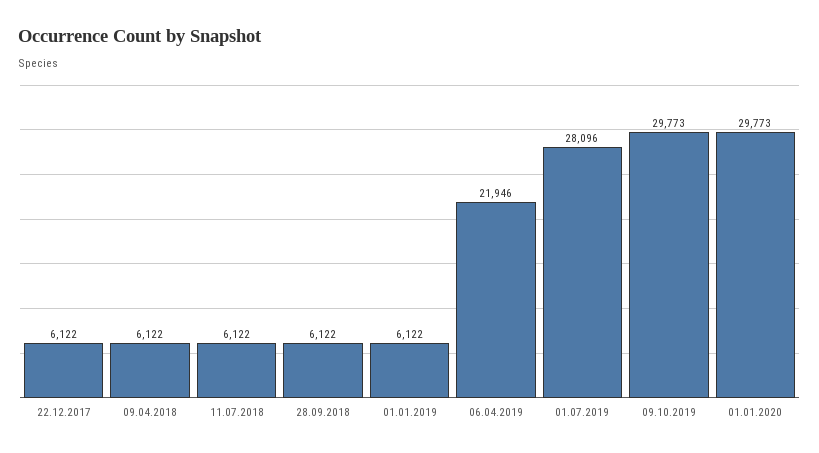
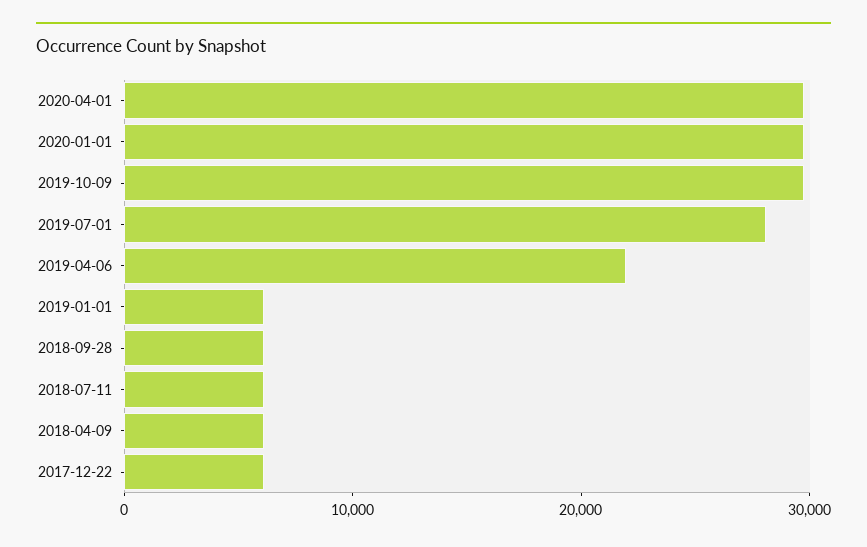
2020-04-01: none -> 30000

